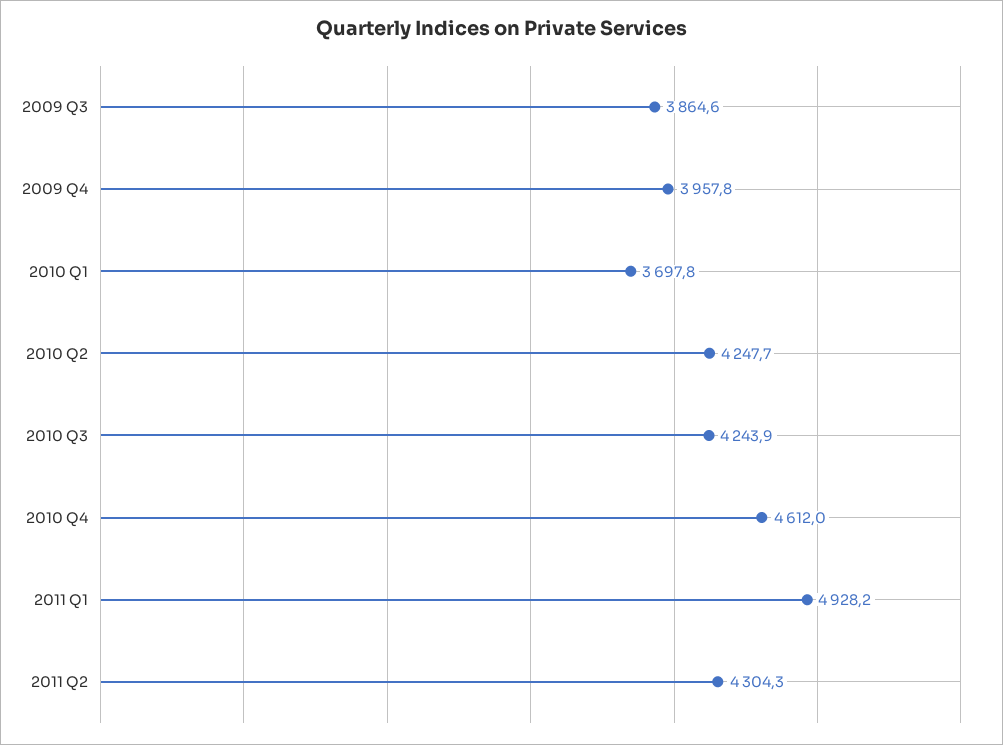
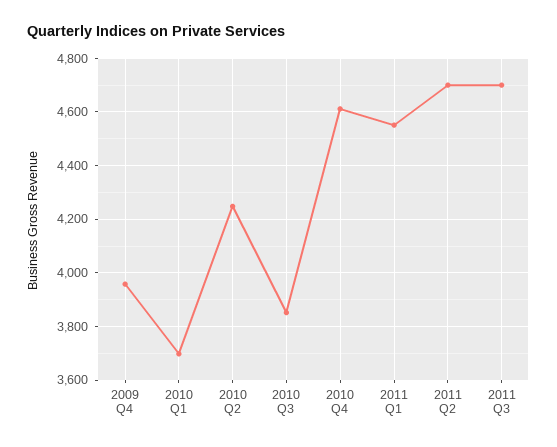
2009 Q3: 3864.6 -> none
2010 Q3: 4243.9 -> 3850
2011 Q1: 4928.2 -> 4550
2011 Q2: 4304.3 -> 4700
2011 Q3: none -> 4700

